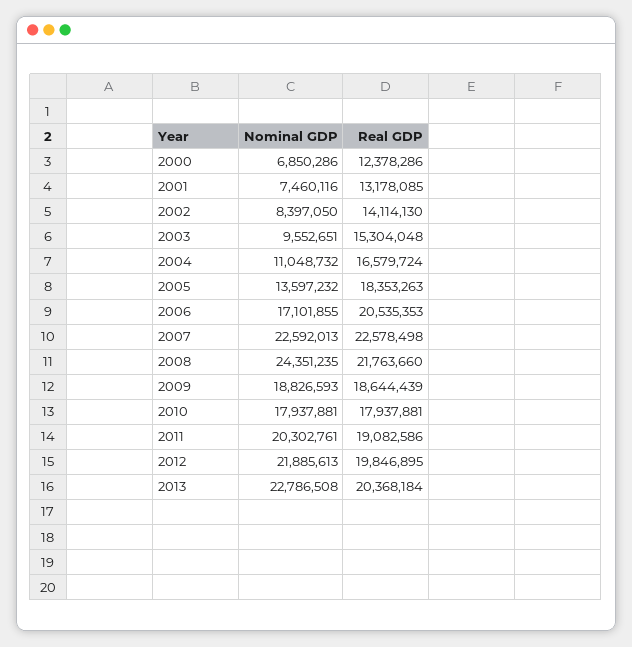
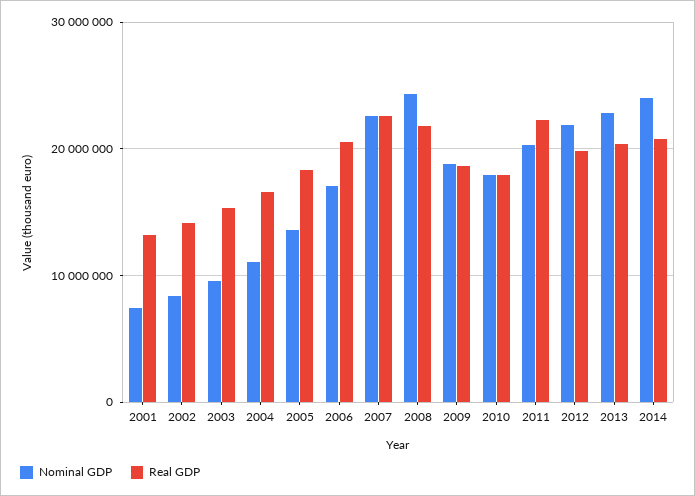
Nominal GDP, 2000: 6850286 -> none
Real GDP, 2000: 12378286 -> none
Real GDP, 2011: 19082586 -> 22000000
Nominal GDP, 2014: none -> 24000000
Real GDP, 2014: none -> 21000000

